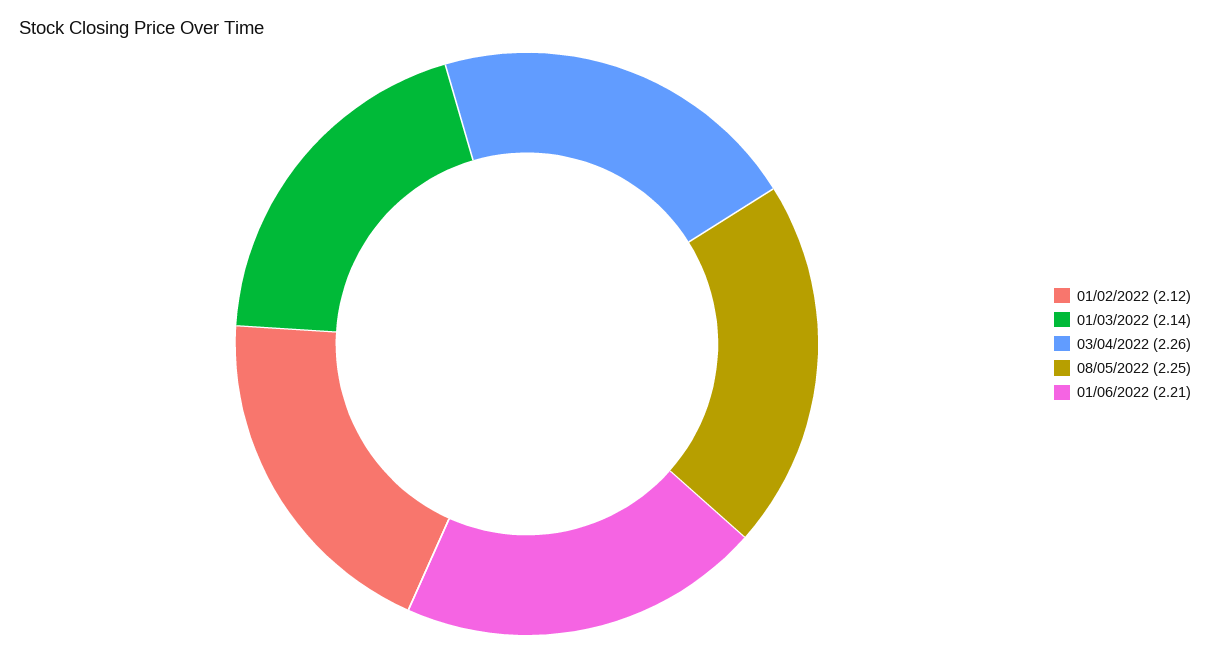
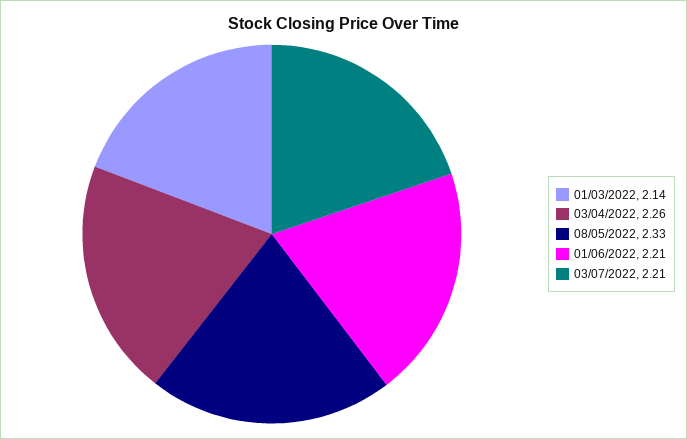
01/02/2022: 2.12 -> none
08/05/2022: 2.25 -> 2.33
03/07/2022: none -> 2.21

